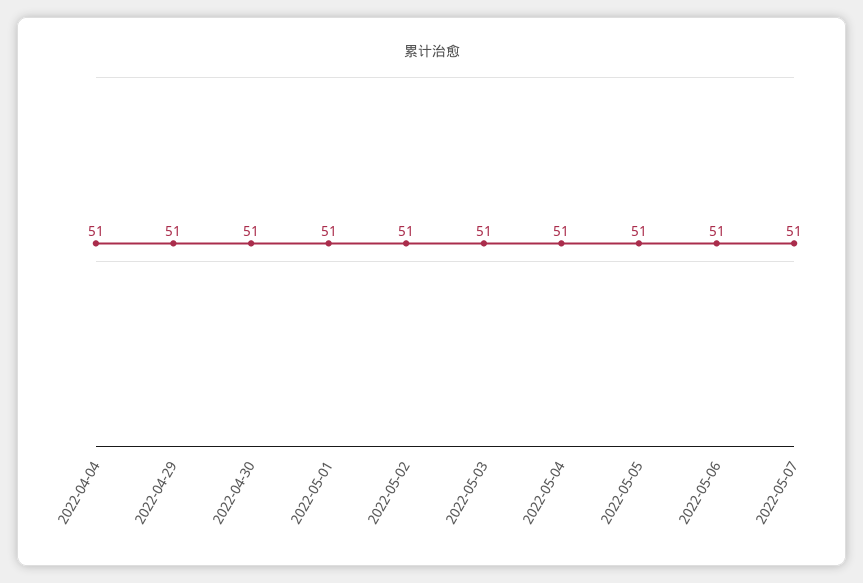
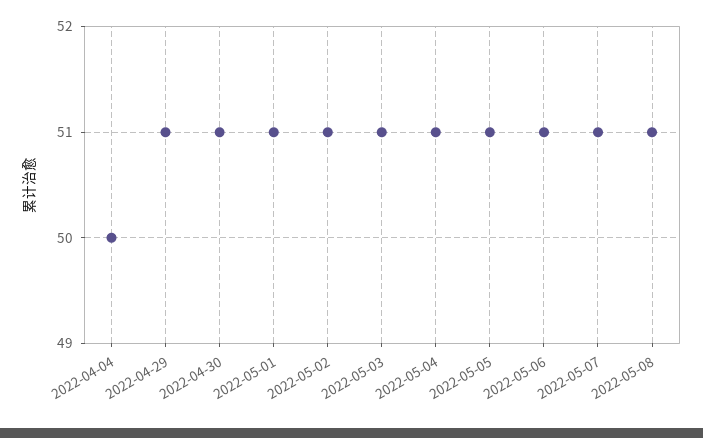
2022-04-04: 51 -> 50
2022-05-08: none -> 51

